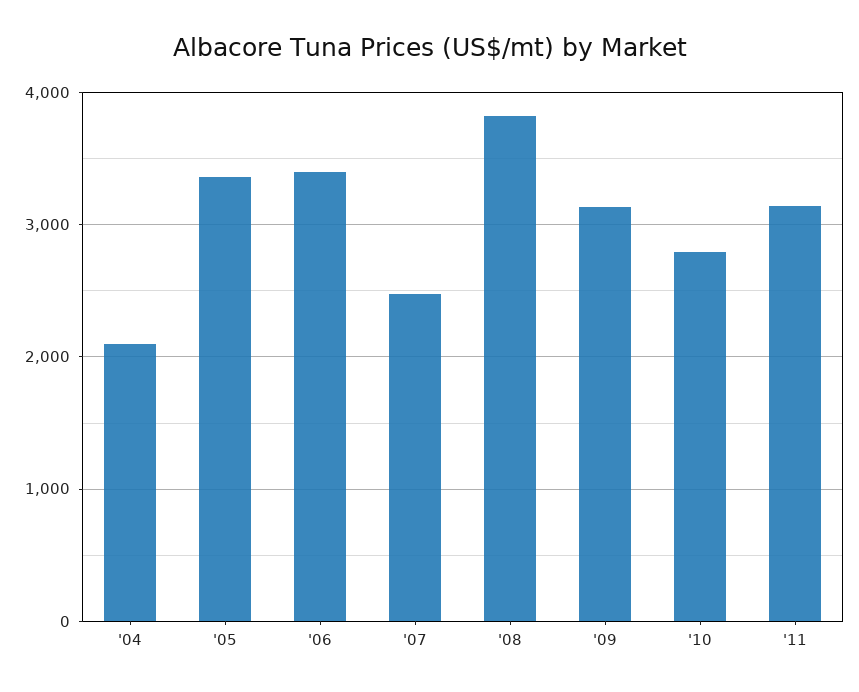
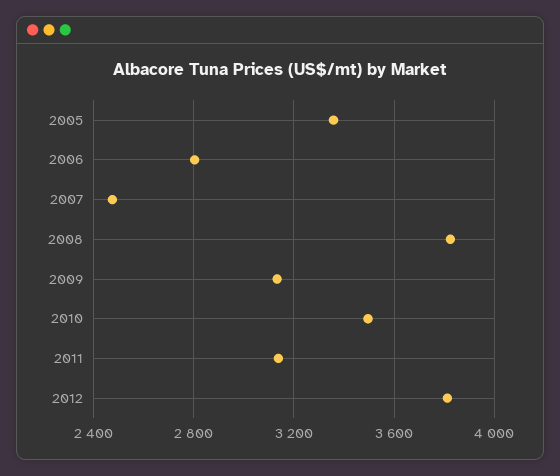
'04: 2100 -> none
'06: 3400 -> 2800
'10: 2800 -> 3500
2012: none -> 3800

